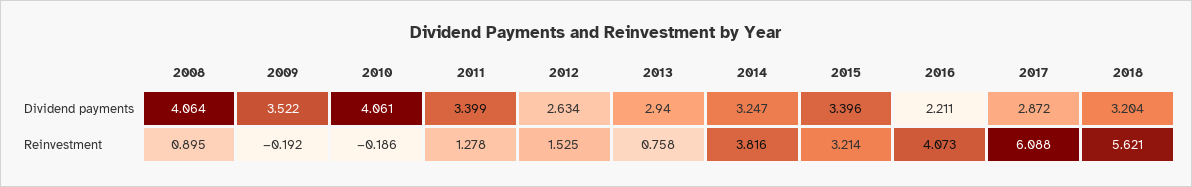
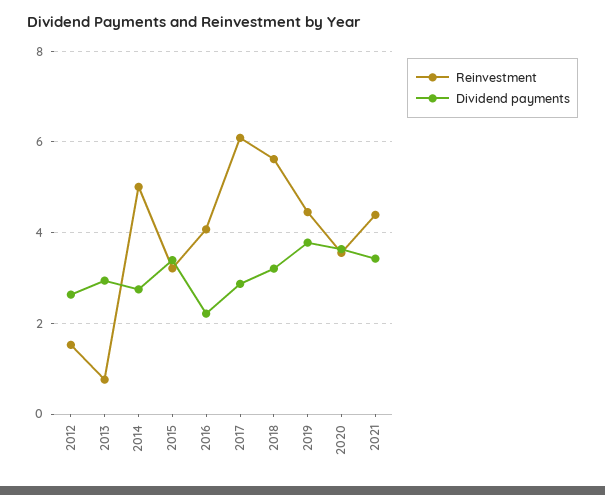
Dividend payments, 2008: 4.064 -> none
Dividend payments, 2009: 3.522 -> none
Dividend payments, 2010: 4.061 -> none
Dividend payments, 2011: 3.399 -> none
Dividend payments, 2014: 3.247 -> 2.8
Reinvestment, 2008: 0.895 -> none
Reinvestment, 2009: -0.192 -> none
Reinvestment, 2010: -0.186 -> none
Reinvestment, 2011: 1.278 -> none
Reinvestment, 2014: 3.816 -> 5
Reinvestment, 2019: none -> 4.4
Dividend payments, 2019: none -> 3.8
Reinvestment, 2020: none -> 3.6
Dividend payments, 2020: none -> 3.6
Reinvestment, 2021: none -> 4.4
Dividend payments, 2021: none -> 3.4

